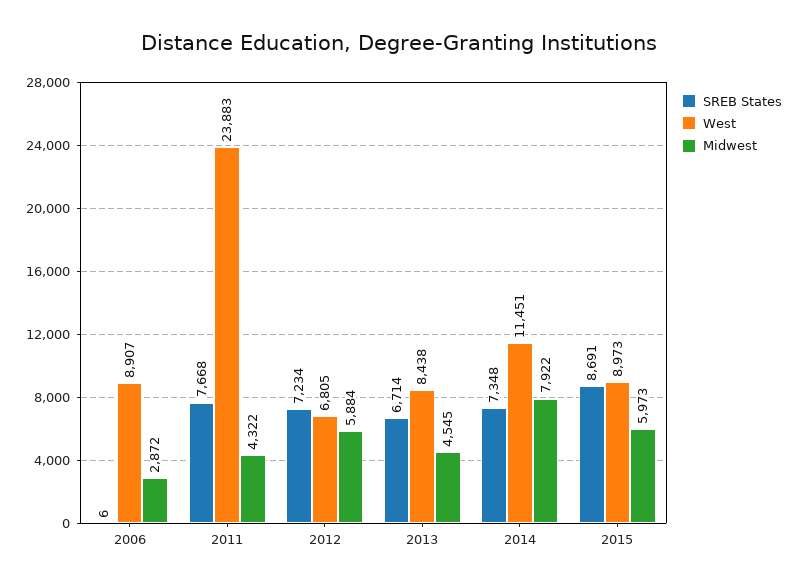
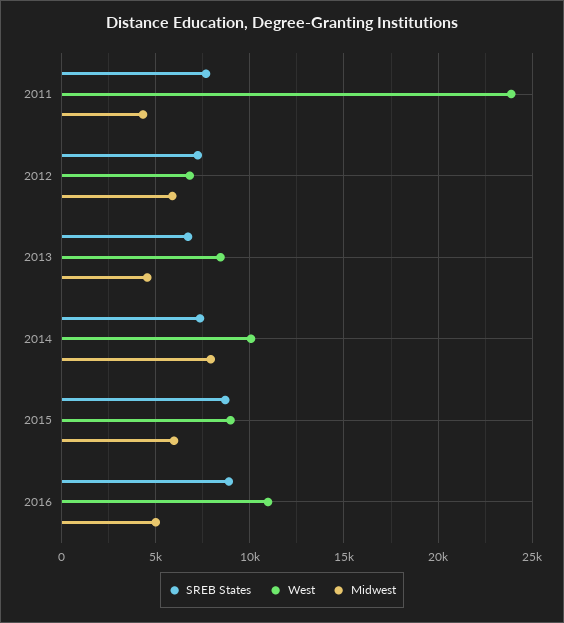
SREB States, 2006: 6 -> none
West, 2006: 8907 -> none
Midwest, 2006: 2872 -> none
West, 2014: 11451 -> 10000
SREB States, 2016: none -> 9000
West, 2016: none -> 11000
Midwest, 2016: none -> 5000

